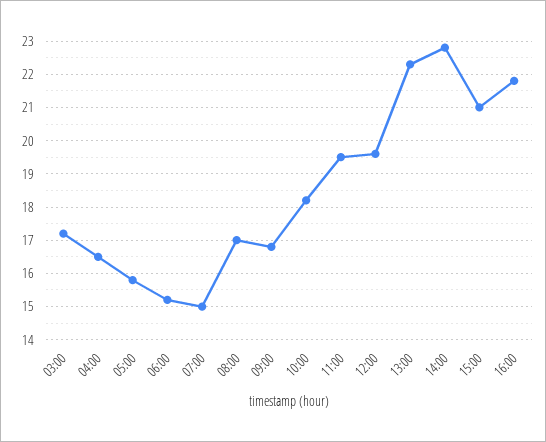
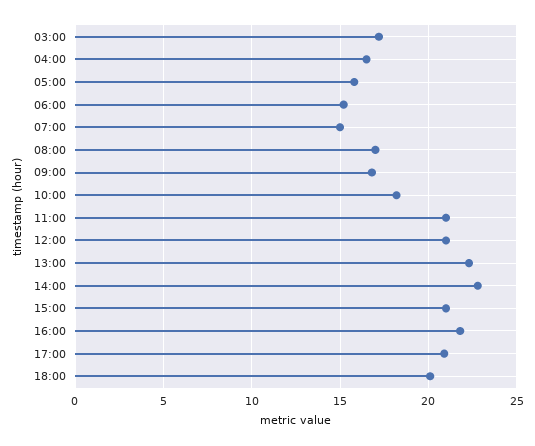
11:00: 19.5 -> 21
12:00: 19.5 -> 21
17:00: none -> 21
18:00: none -> 20

